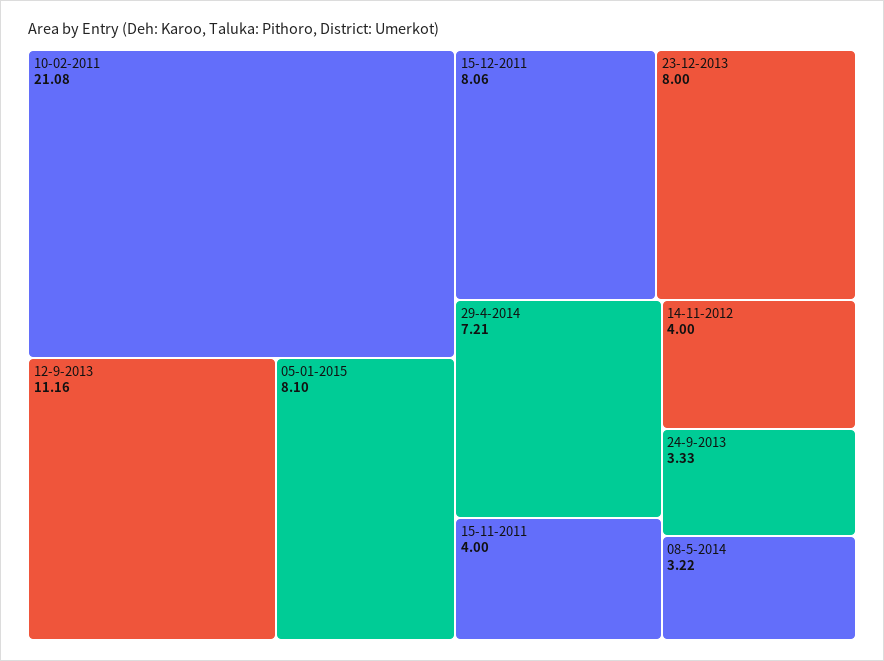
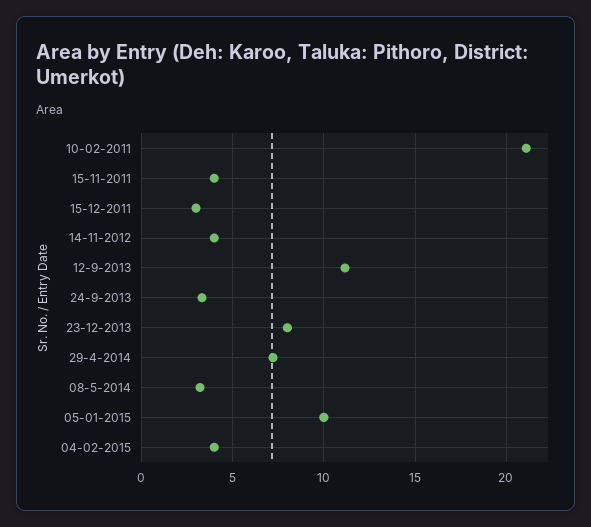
05-01-2015: 8.1 -> 10
15-12-2011: 8.06 -> 3
04-02-2015: none -> 4

